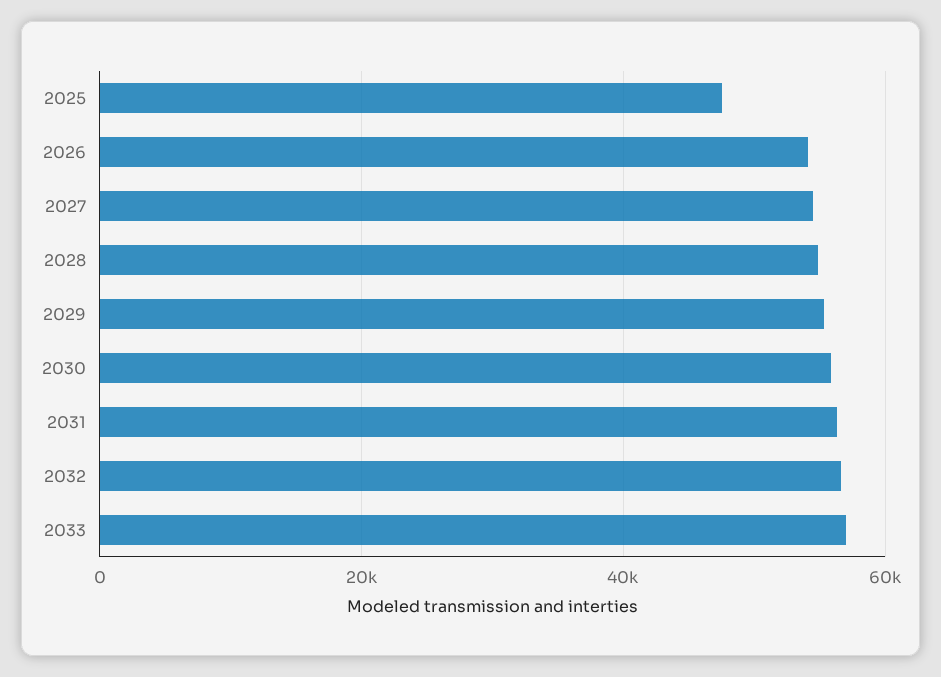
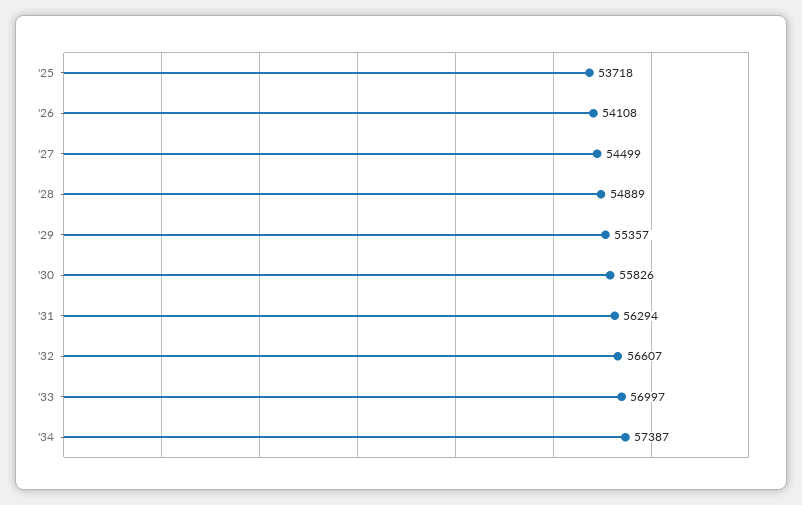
2025: 48000 -> 53718
'34: none -> 57387

